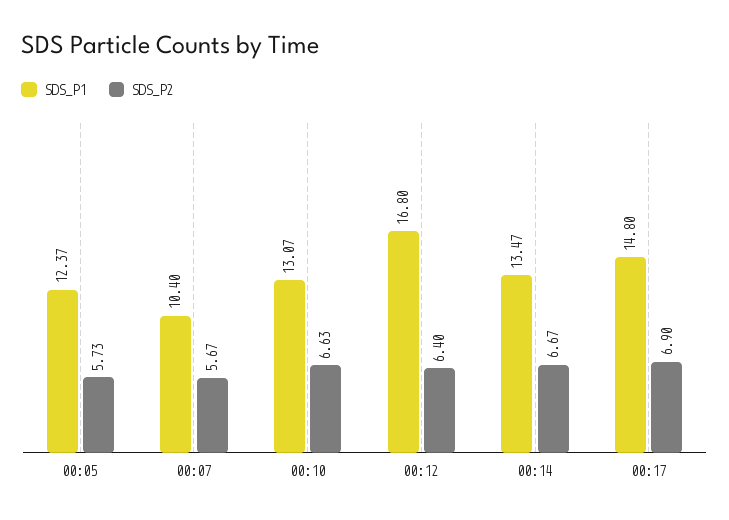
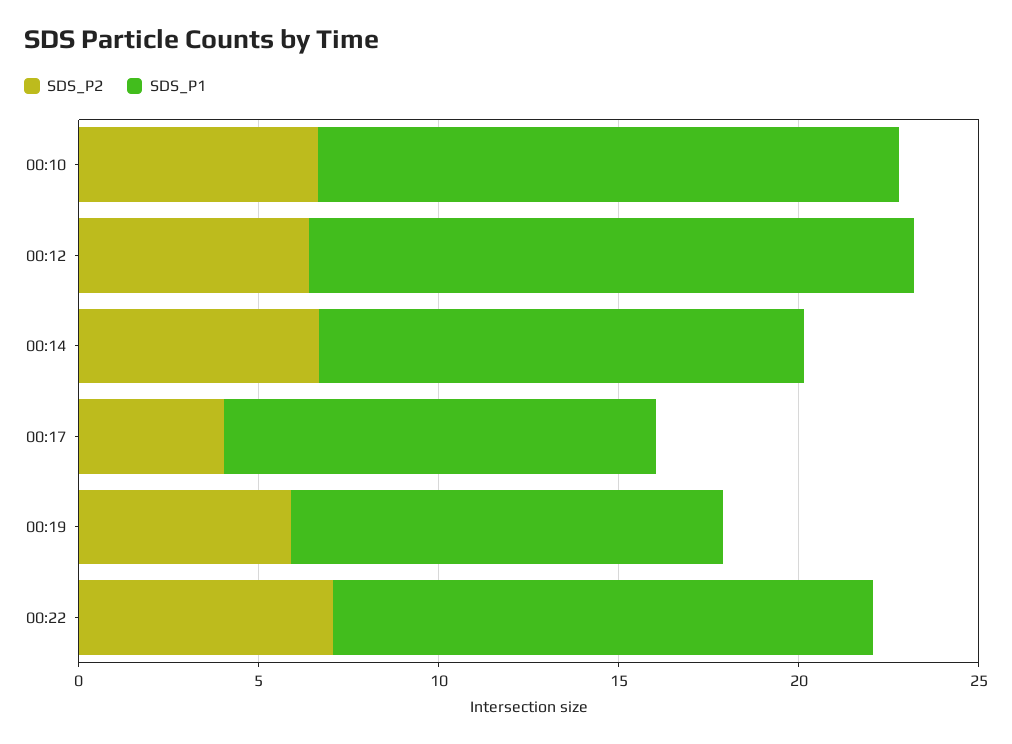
SDS_P1, 00:05: 12.37 -> none
SDS_P2, 00:05: 5.73 -> none
SDS_P1, 00:07: 10.4 -> none
SDS_P2, 00:07: 5.67 -> none
SDS_P1, 00:10: 13.07 -> 16
SDS_P1, 00:17: 14.8 -> 12
SDS_P2, 00:17: 6.9 -> 4
SDS_P2, 00:19: none -> 6
SDS_P1, 00:19: none -> 12
SDS_P2, 00:22: none -> 7
SDS_P1, 00:22: none -> 15

